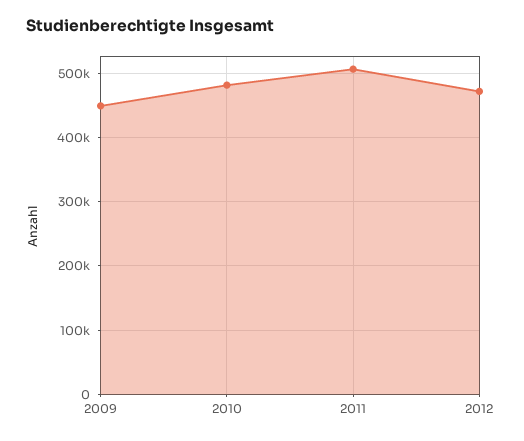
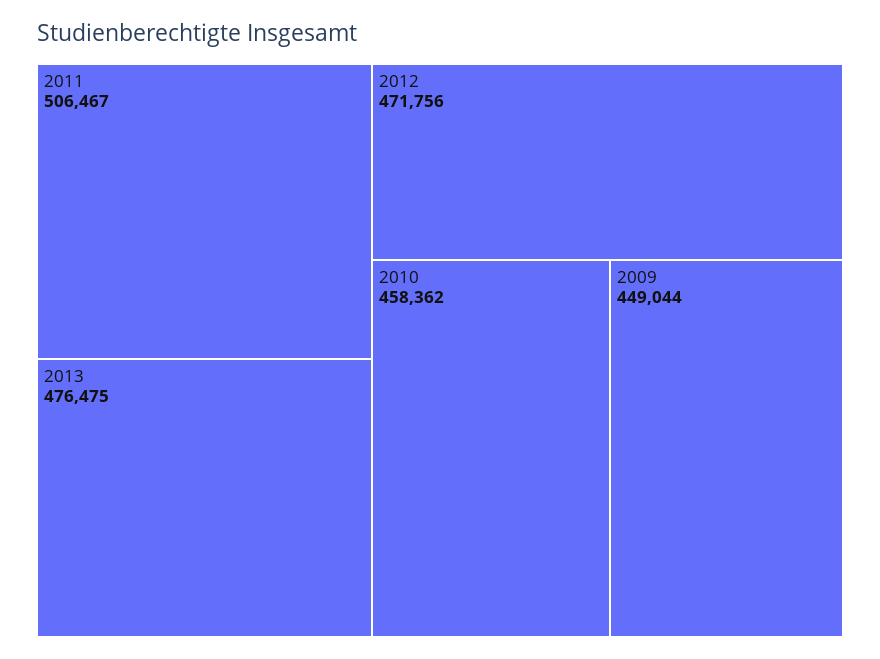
2010: 480000 -> 458362
2013: none -> 476475

